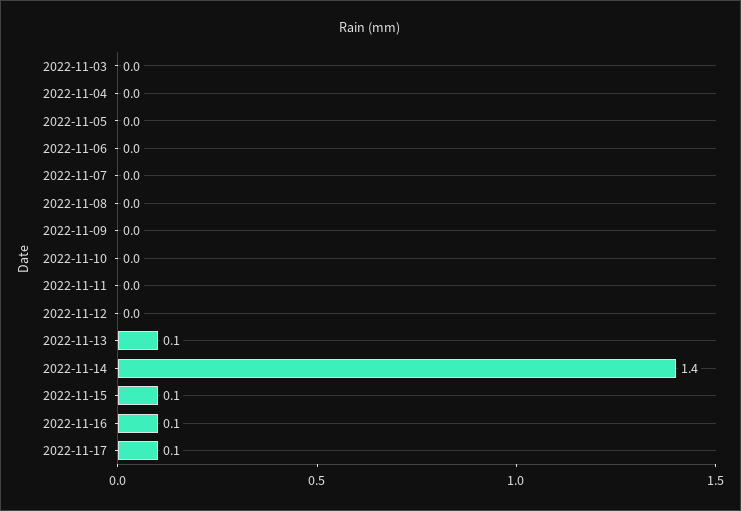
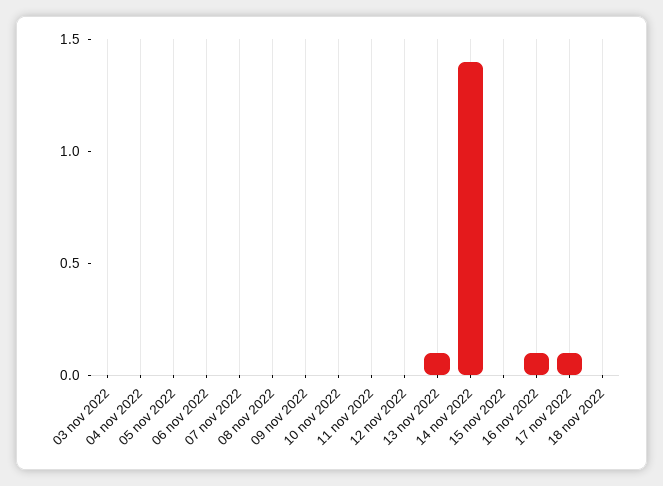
2022-11-15: 0.1 -> 0
18 nov 2022: none -> 0

